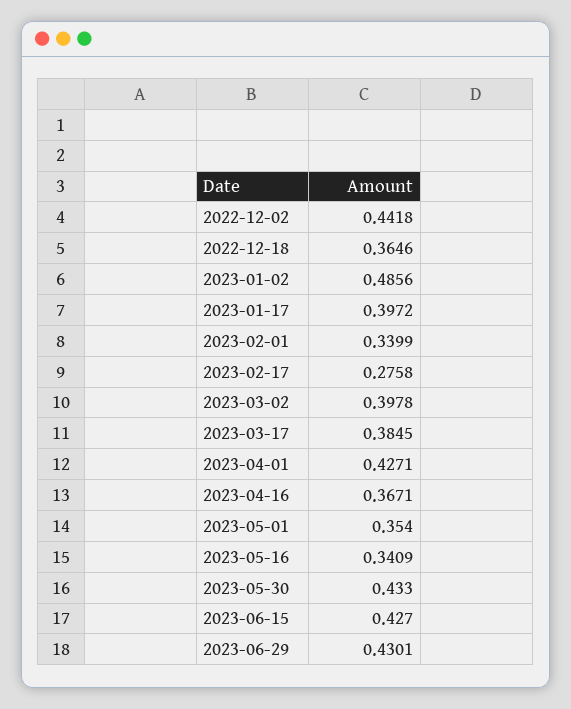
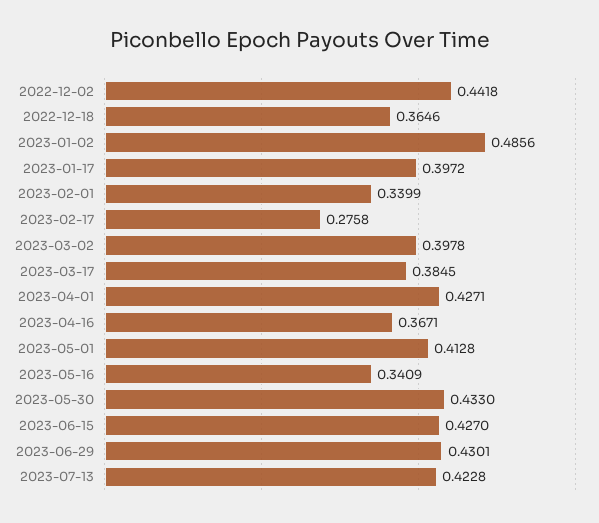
2023-05-01: 0.354 -> 0.4128
2023-07-13: none -> 0.4228

